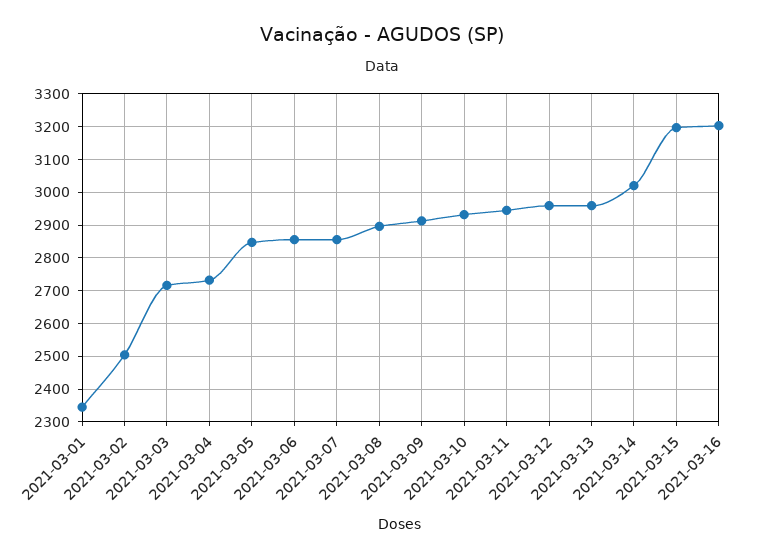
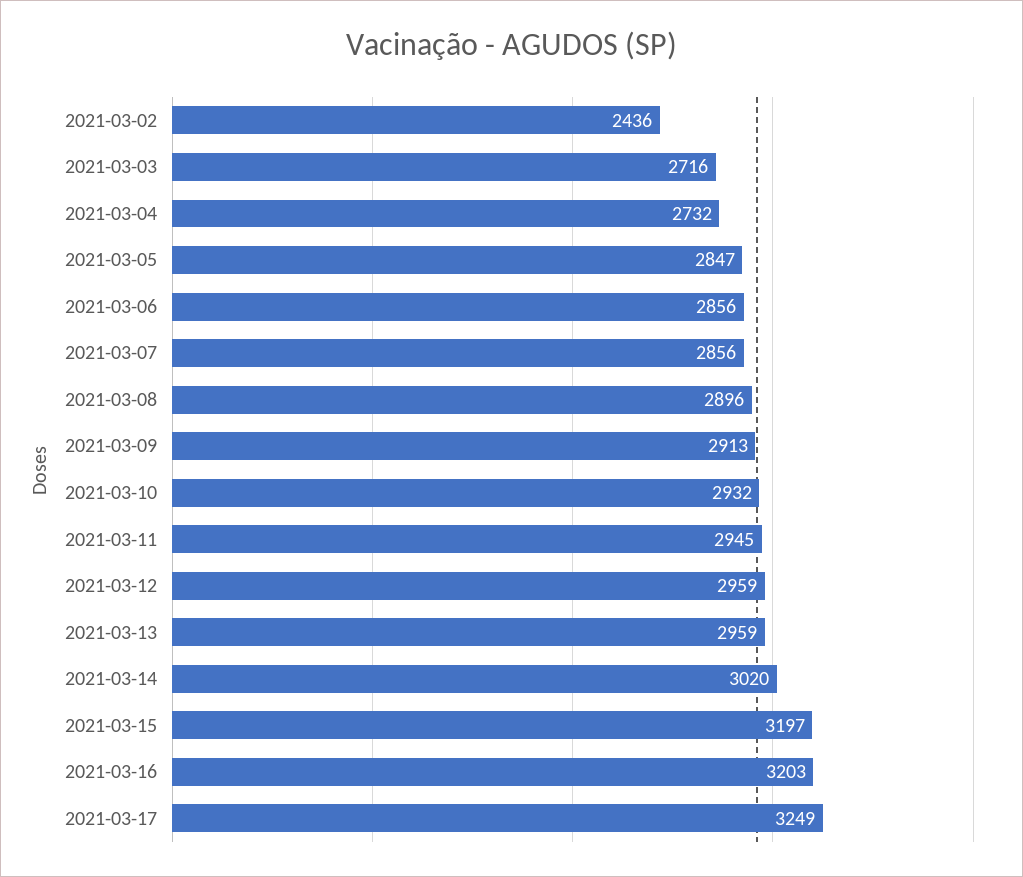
2021-03-01: 2340 -> none
2021-03-02: 2500 -> 2436
2021-03-17: none -> 3249

